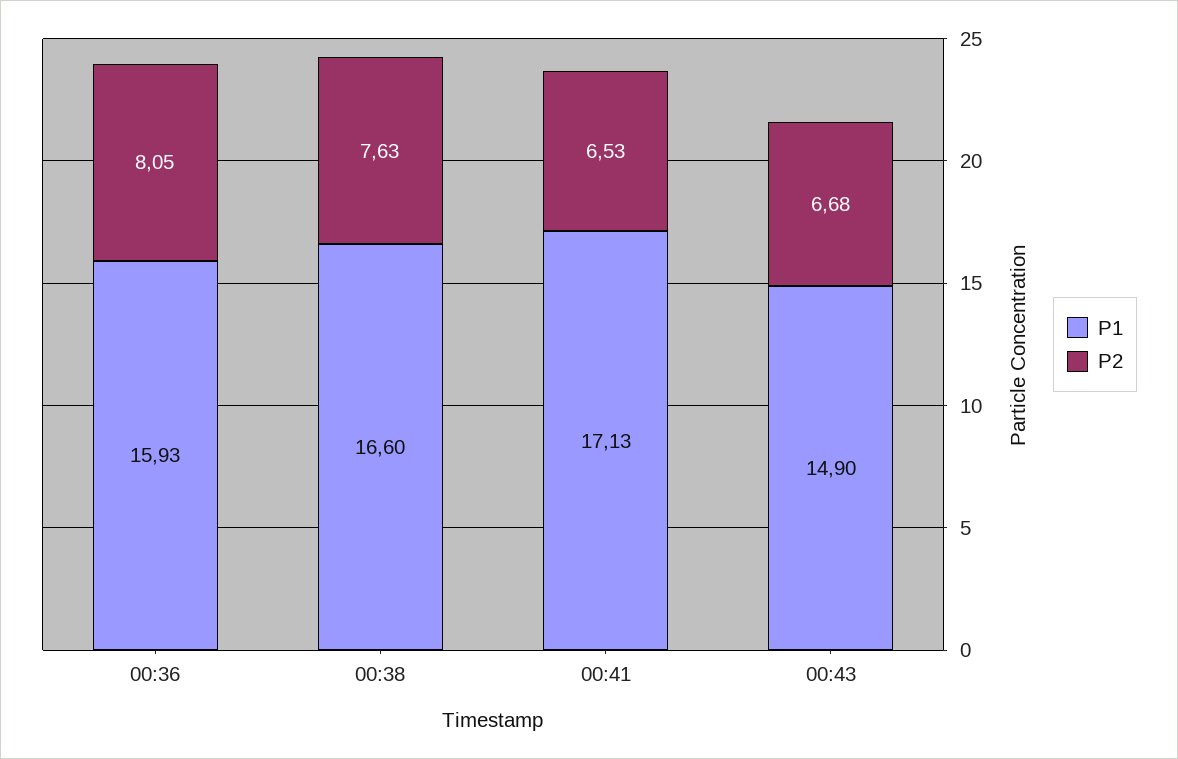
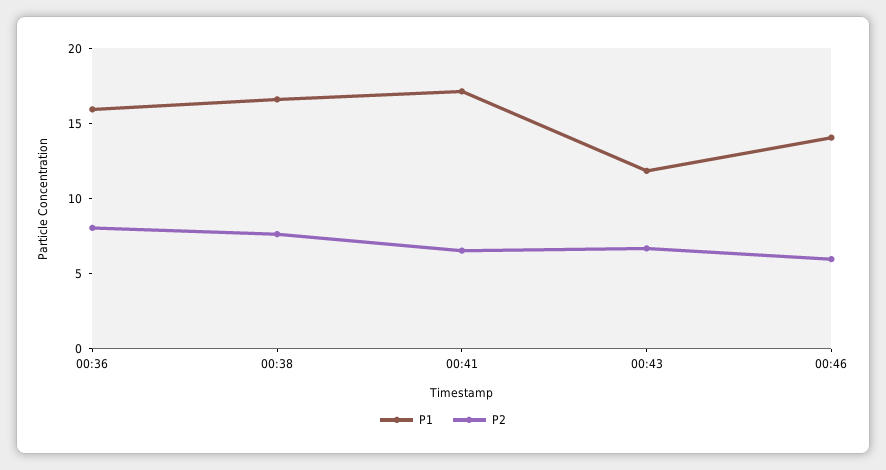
P1, 00:43: 14.9 -> 12
P1, 00:46: none -> 14
P2, 00:46: none -> 6

